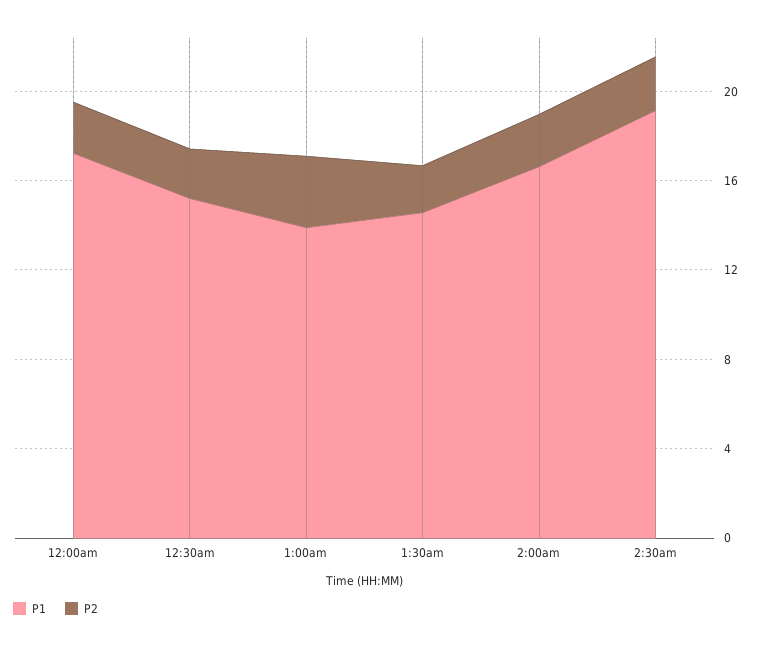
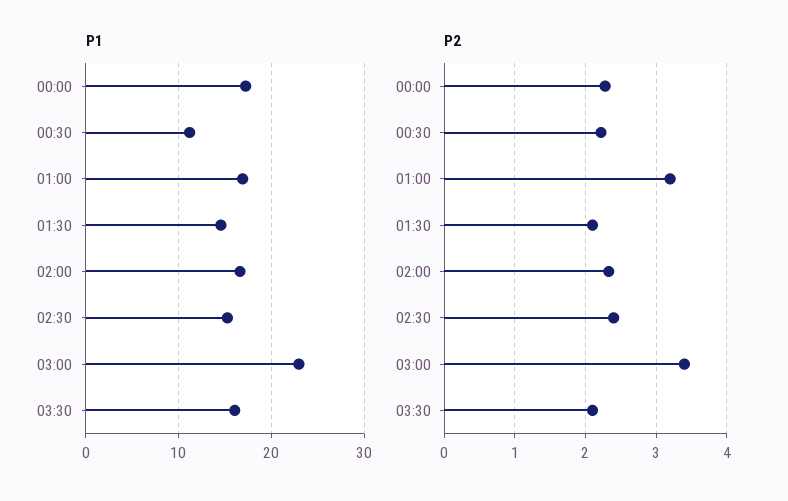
P1, 12:30am: 15 -> 11
P1, 1:00am: 14 -> 17
P1, 2:30am: 19 -> 15
P1, 03:00: none -> 23
P1, 03:30: none -> 16
P2, 03:00: none -> 3.4
P2, 03:30: none -> 2.1

